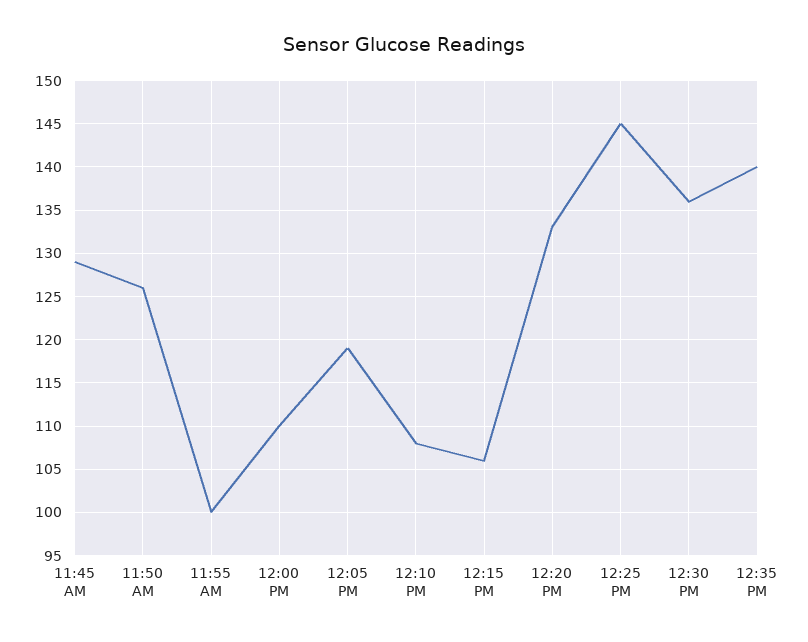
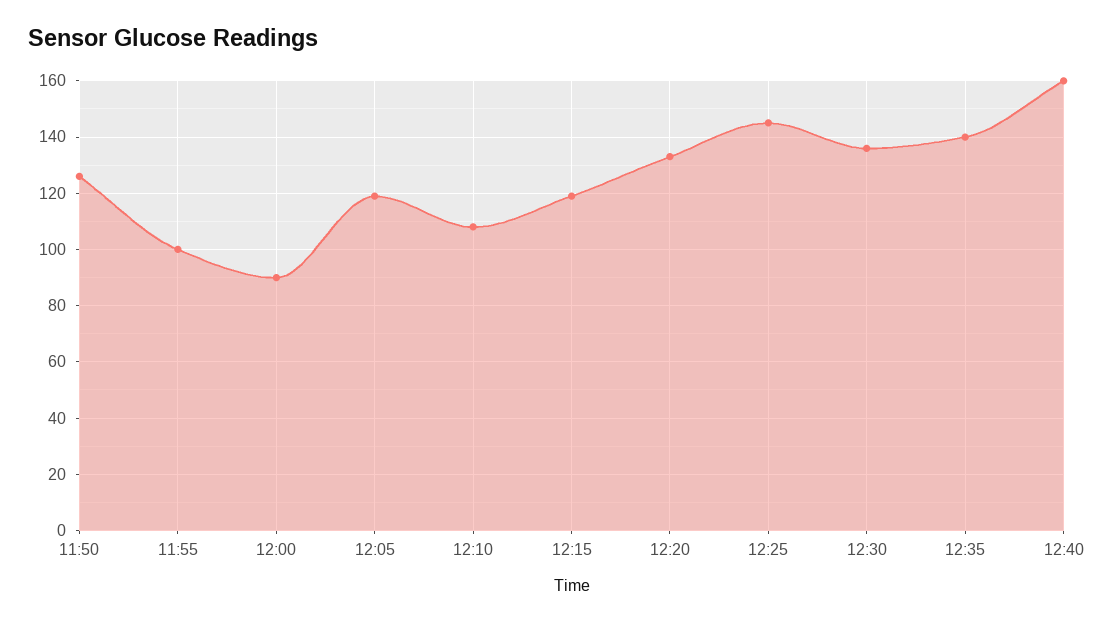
11:45 AM: 129 -> none
12:00 PM: 110 -> 90
12:15 PM: 106 -> 120
12:40: none -> 160

